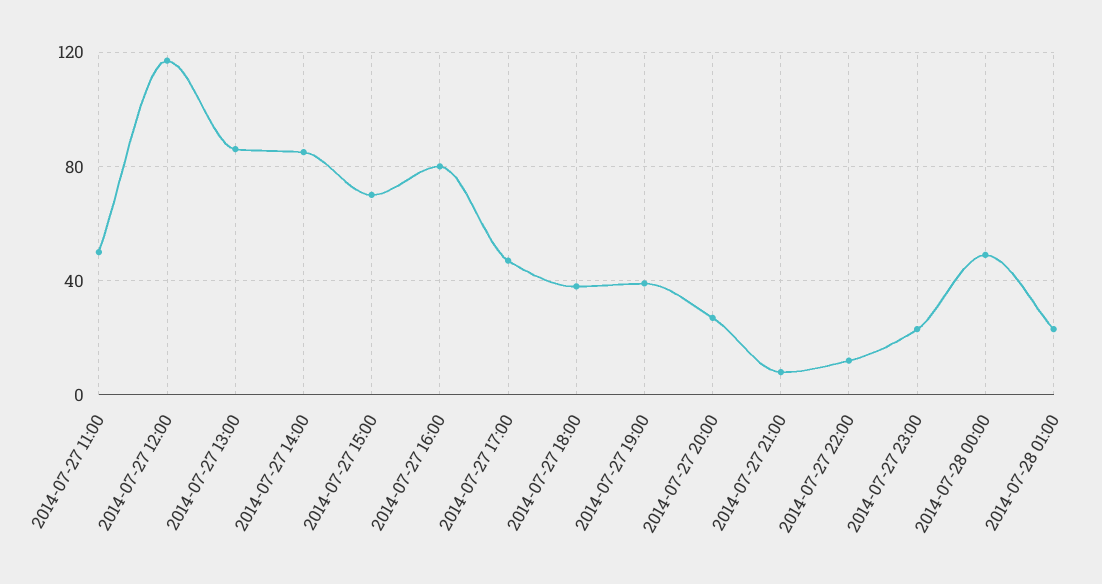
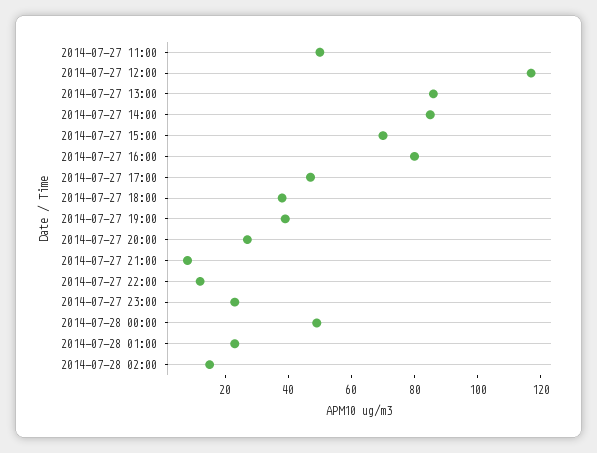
2014-07-28 02:00: none -> 15

